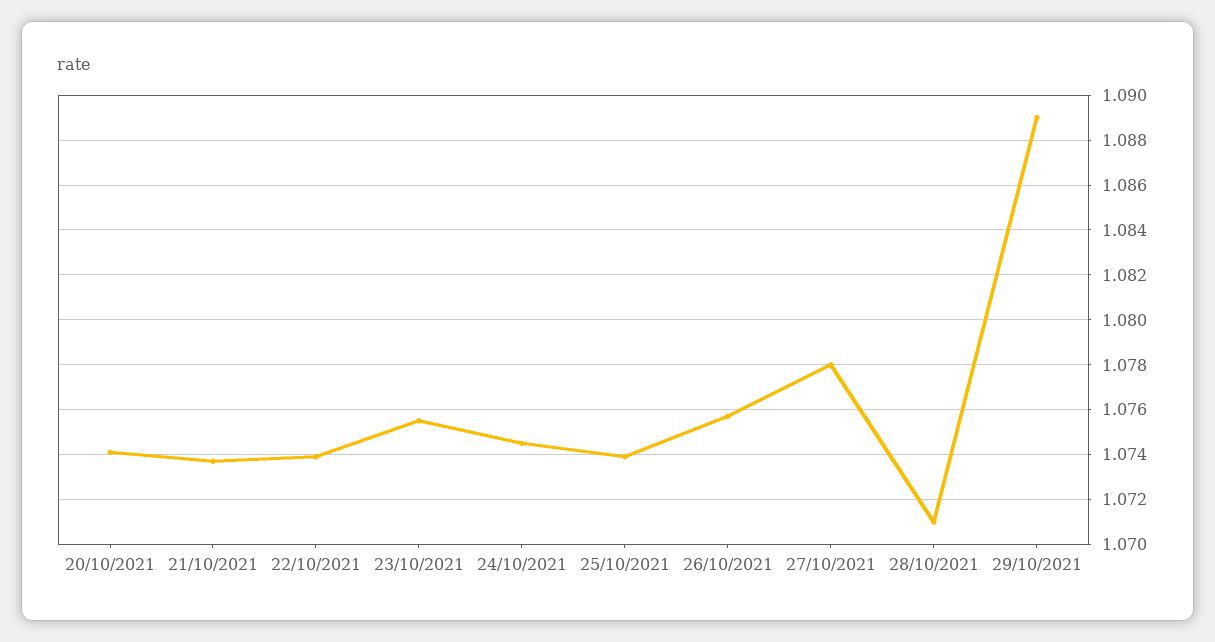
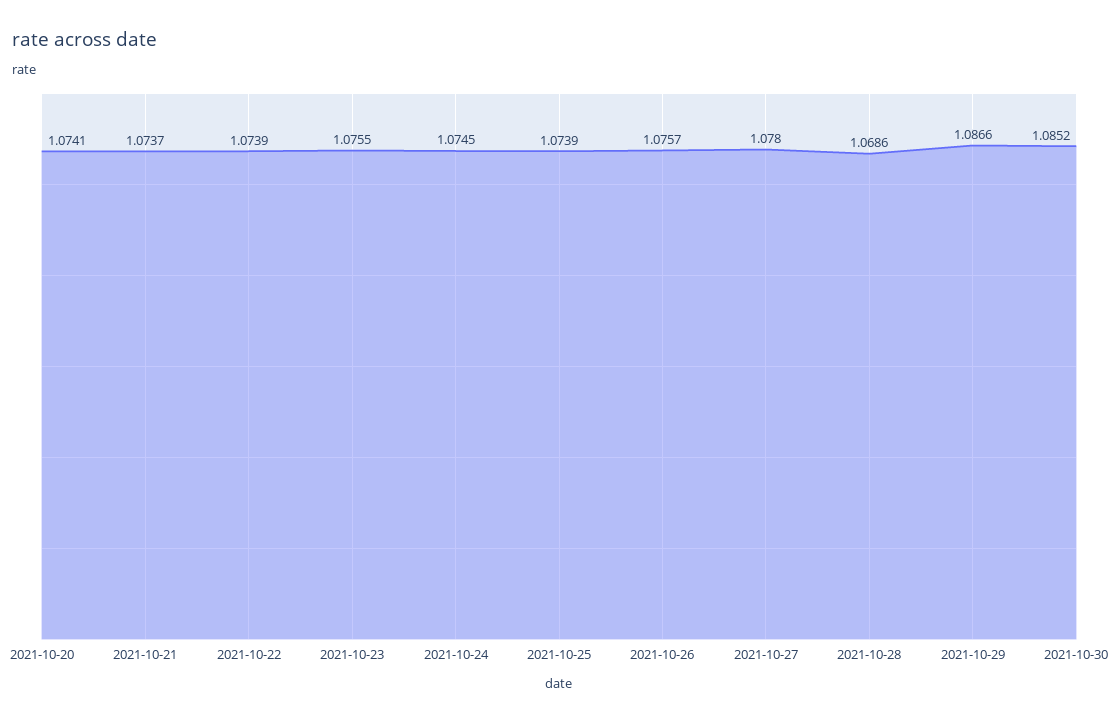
28/10/2021: 1.071 -> 1.0686
29/10/2021: 1.089 -> 1.0866
2021-10-30: none -> 1.0852

